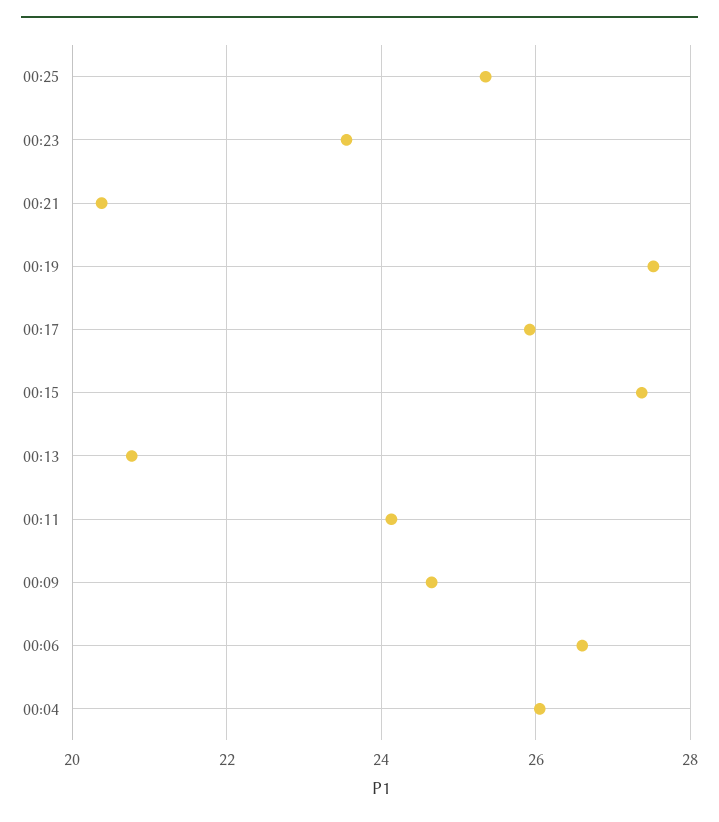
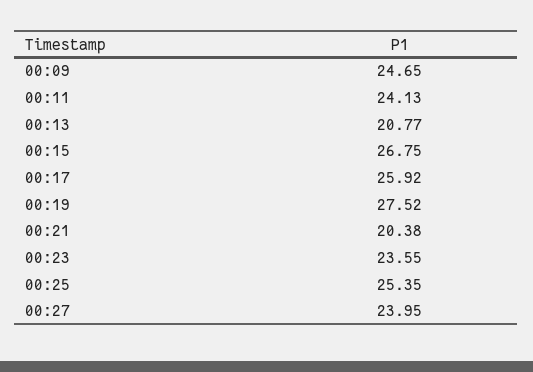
00:15: 27.4 -> 26.75
00:06: 26.6 -> none
00:04: 26 -> none
00:27: none -> 23.95

